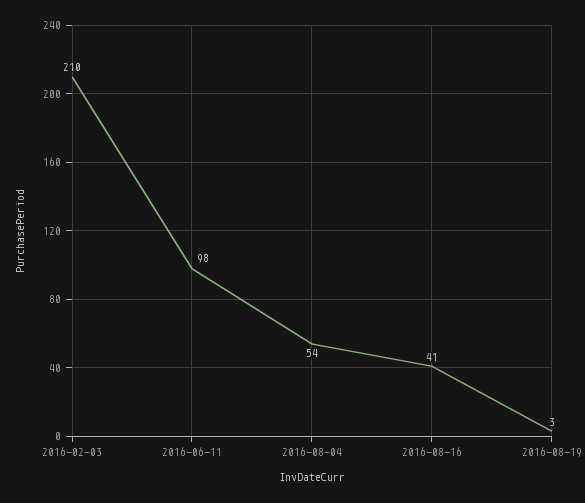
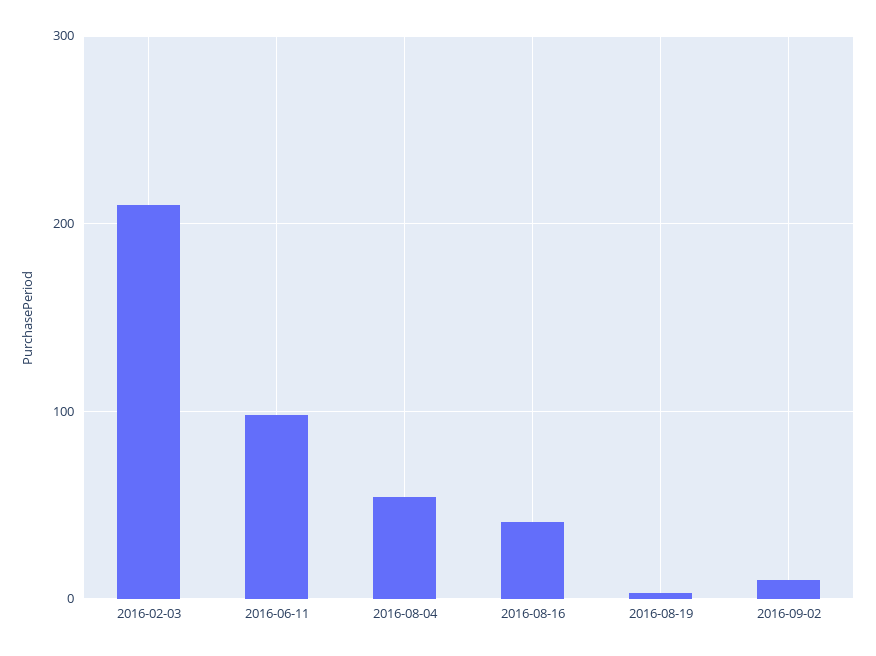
2016-09-02: none -> 10

